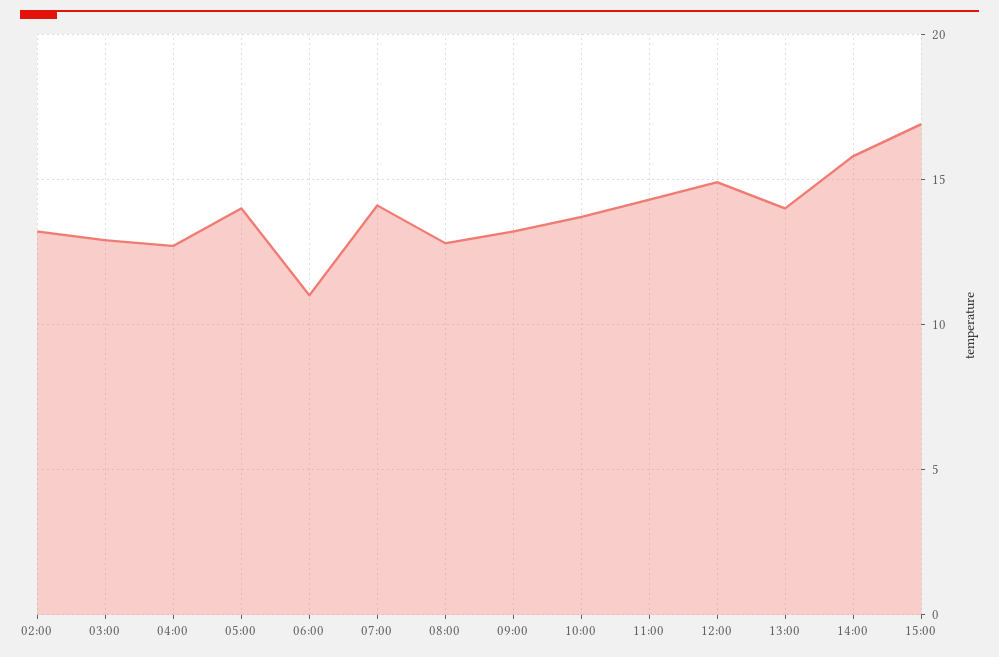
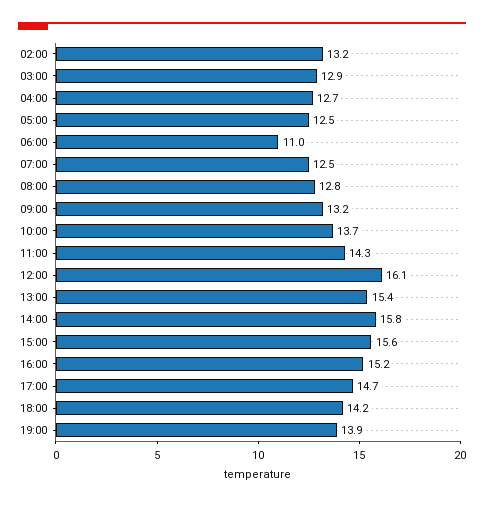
05:00: 14 -> 12.5
07:00: 14 -> 12.5
12:00: 15 -> 16.1
13:00: 14 -> 15.4
15:00: 17 -> 15.6
16:00: none -> 15.2
17:00: none -> 14.7
18:00: none -> 14.2
19:00: none -> 13.9

